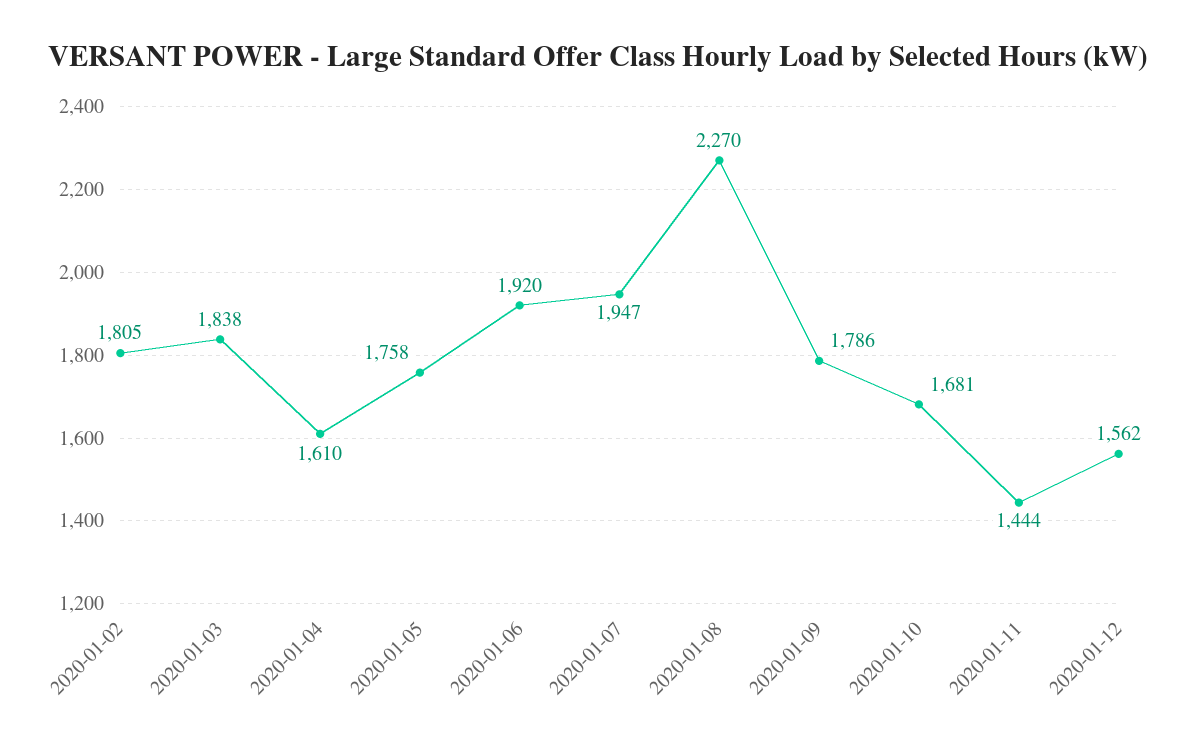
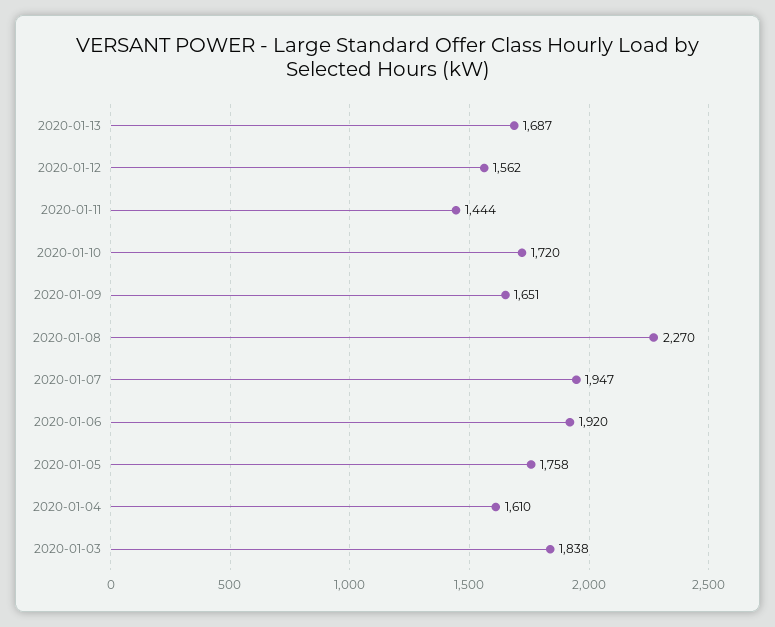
2020-01-02: 1805 -> none
2020-01-09: 1786 -> 1651
2020-01-10: 1681 -> 1720
2020-01-13: none -> 1687

